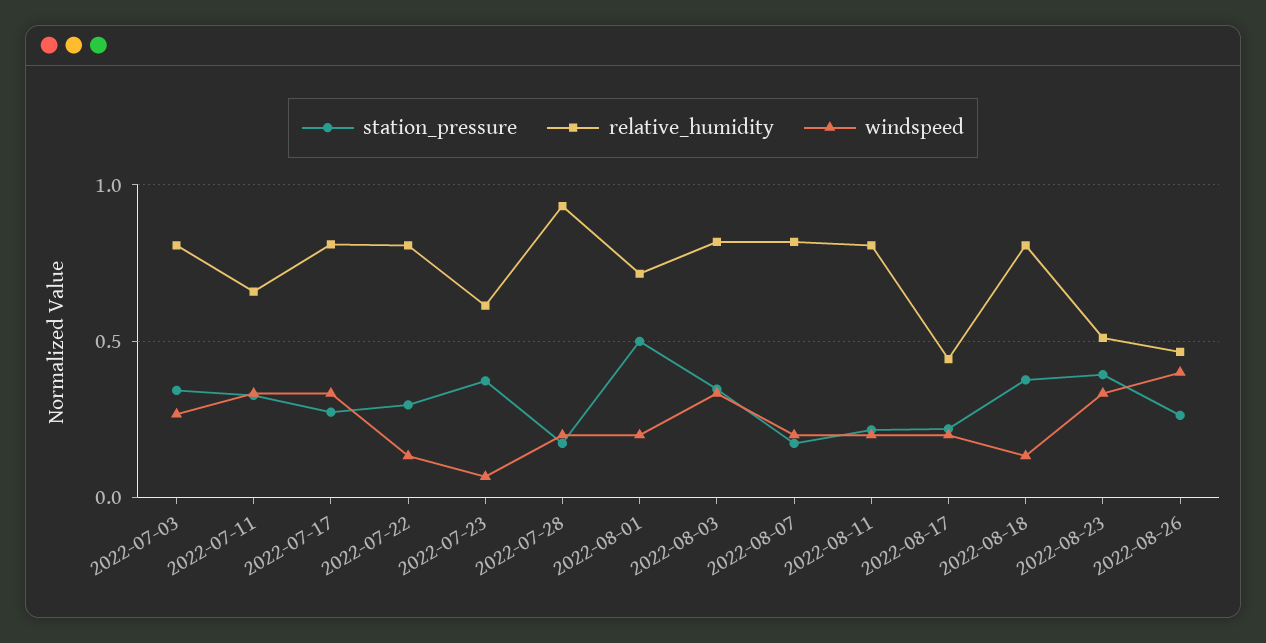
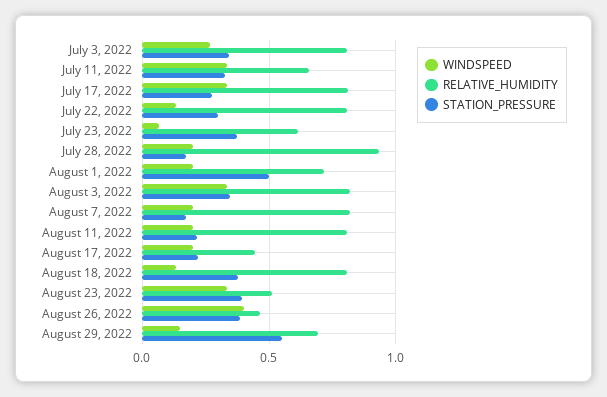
station_pressure, 2022-08-26: 0.25 -> 0.4
windspeed, August 29, 2022: none -> 0.15
relative_humidity, August 29, 2022: none -> 0.7
station_pressure, August 29, 2022: none -> 0.55

